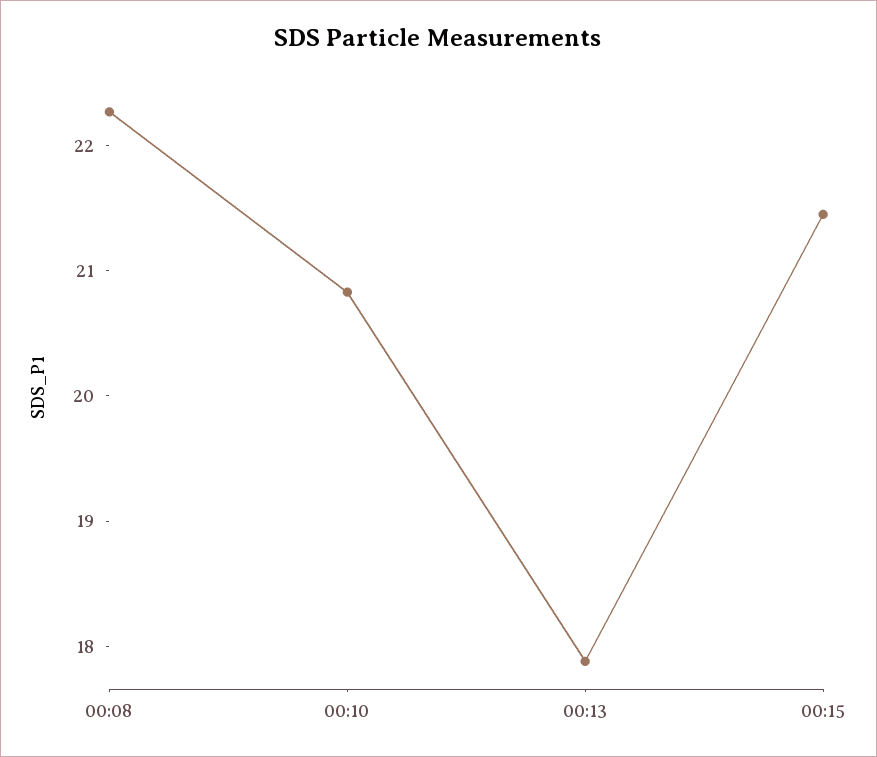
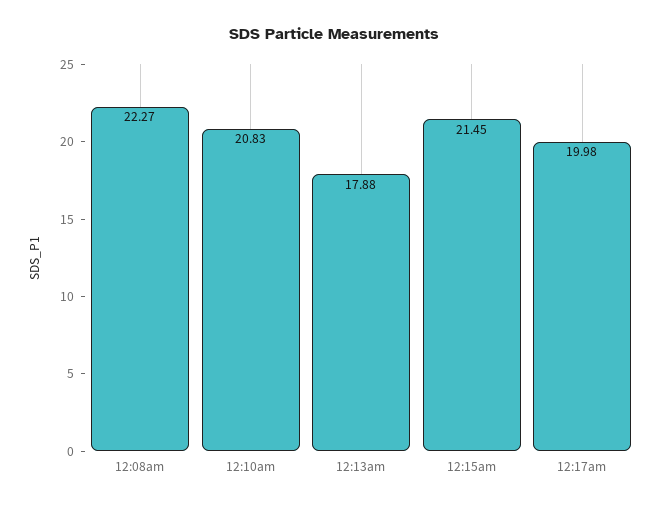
12:17am: none -> 19.98

